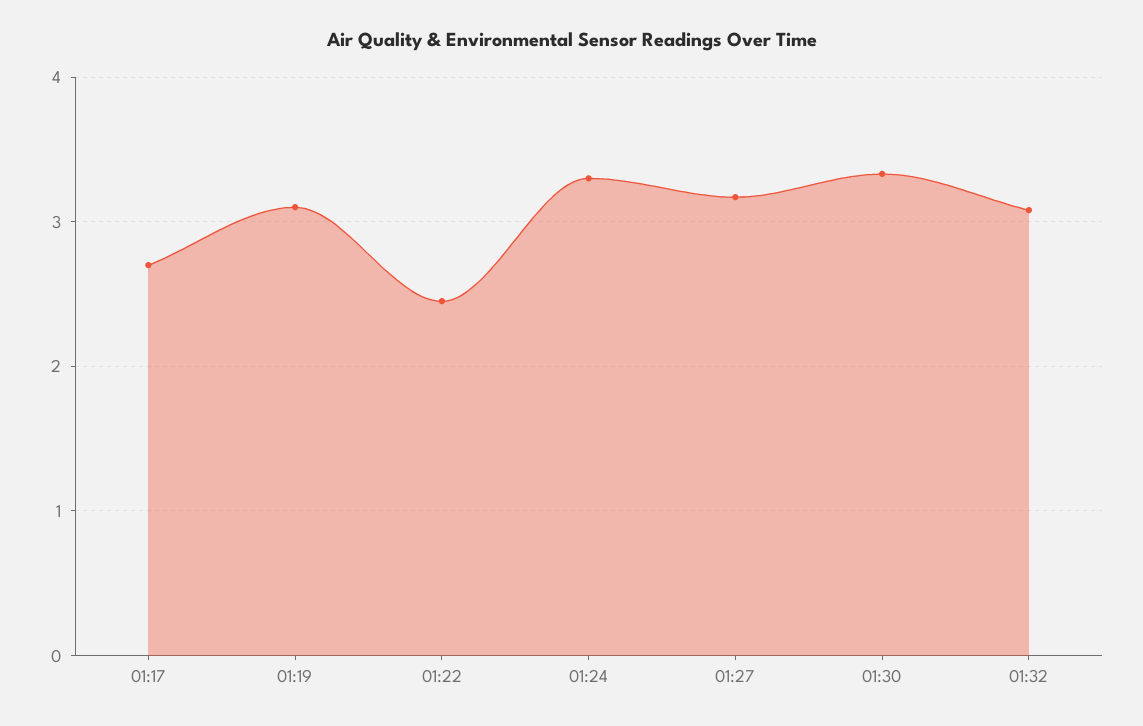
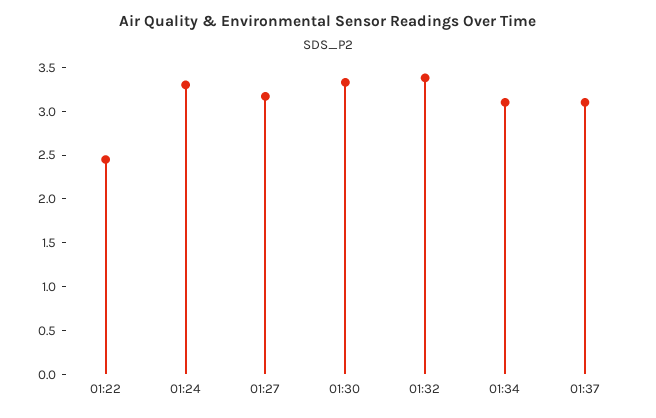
01:17: 2.7 -> none
01:19: 3.1 -> none
01:32: 3.1 -> 3.4
01:34: none -> 3.1
01:37: none -> 3.1

